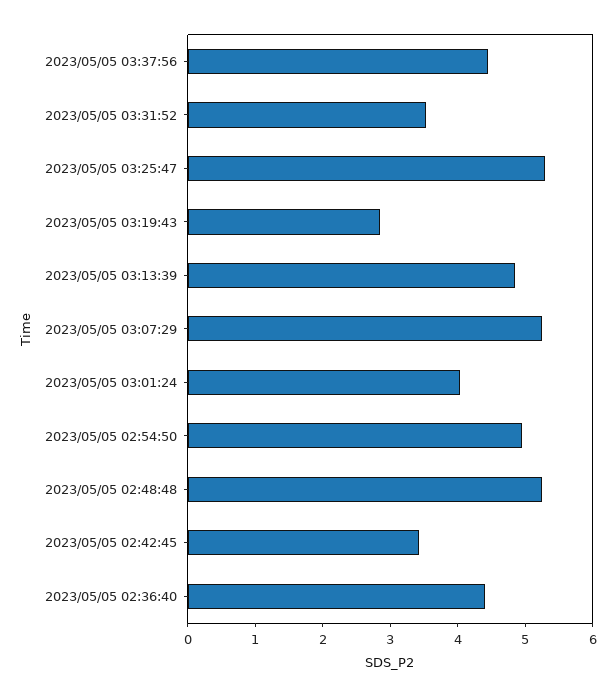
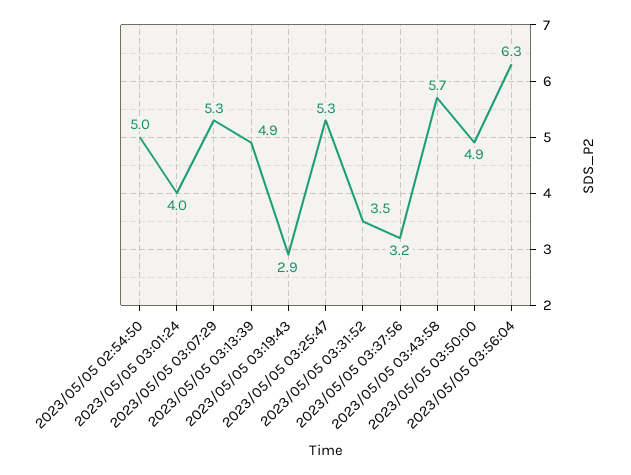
2023/05/05 03:37:56: 4.4 -> 3.2
2023/05/05 02:48:48: 5.2 -> none
2023/05/05 02:42:45: 3.4 -> none
2023/05/05 02:36:40: 4.4 -> none
2023/05/05 03:43:58: none -> 5.7
2023/05/05 03:50:00: none -> 4.9
2023/05/05 03:56:04: none -> 6.3

